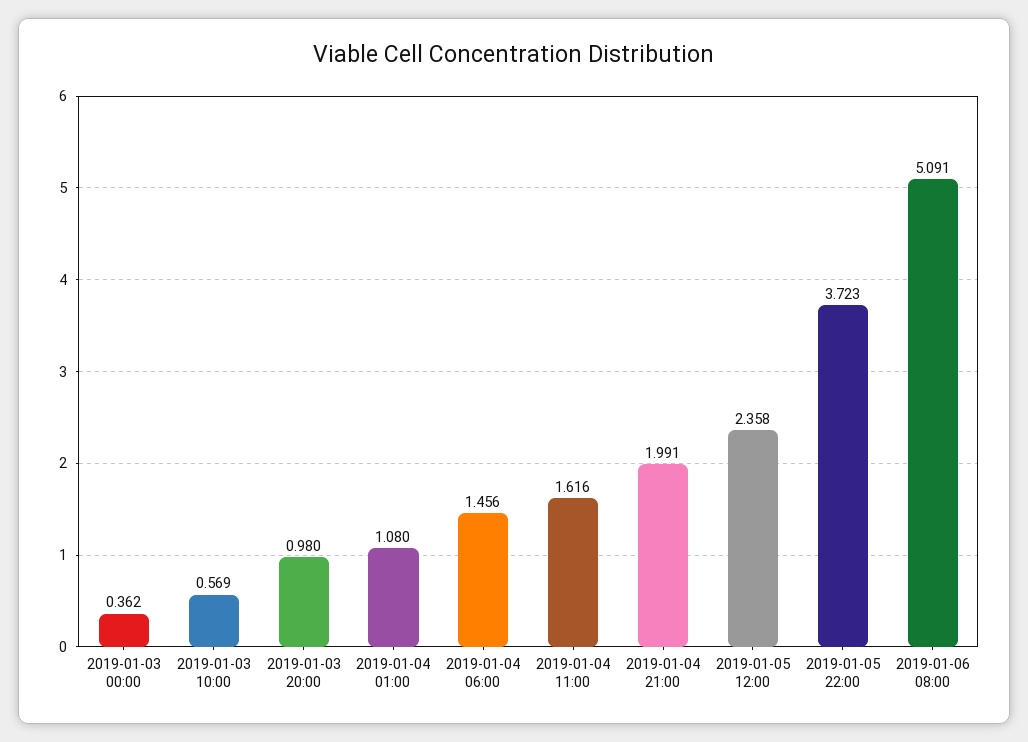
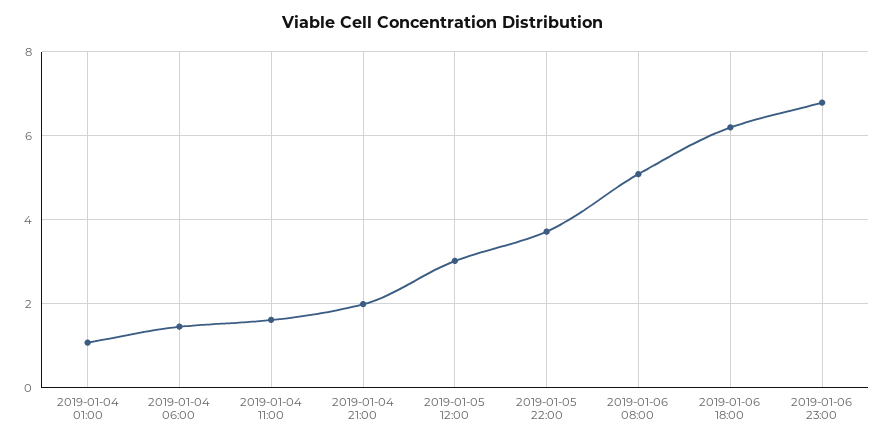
2019-01-03 00:00: 0.362 -> none
2019-01-03 10:00: 0.569 -> none
2019-01-03 20:00: 0.98 -> none
2019-01-05 12:00: 2.358 -> 3
2019-01-06 18:00: none -> 6.2
2019-01-06 23:00: none -> 6.8

